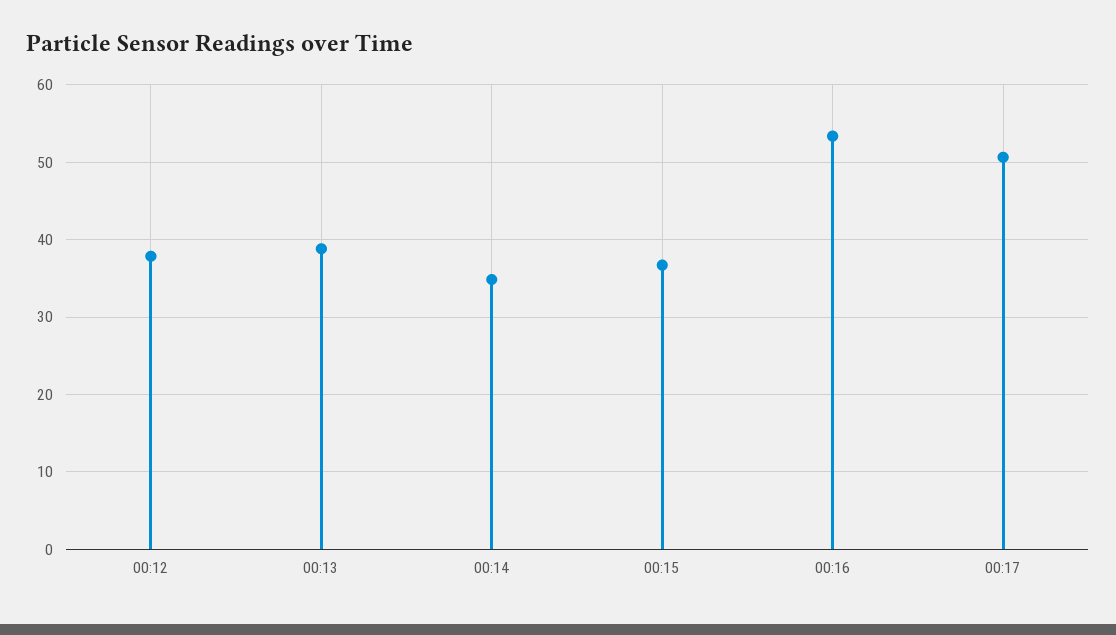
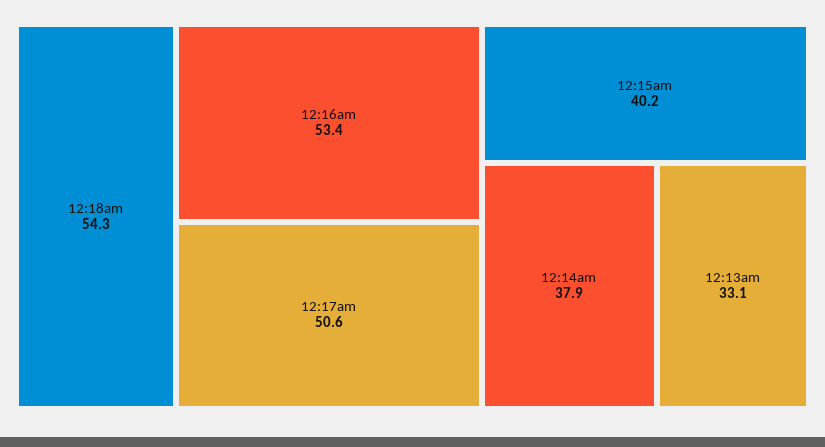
00:12: 38 -> none
00:13: 39 -> 33.1
00:14: 35 -> 37.9
00:15: 37 -> 40.2
12:18am: none -> 54.3

